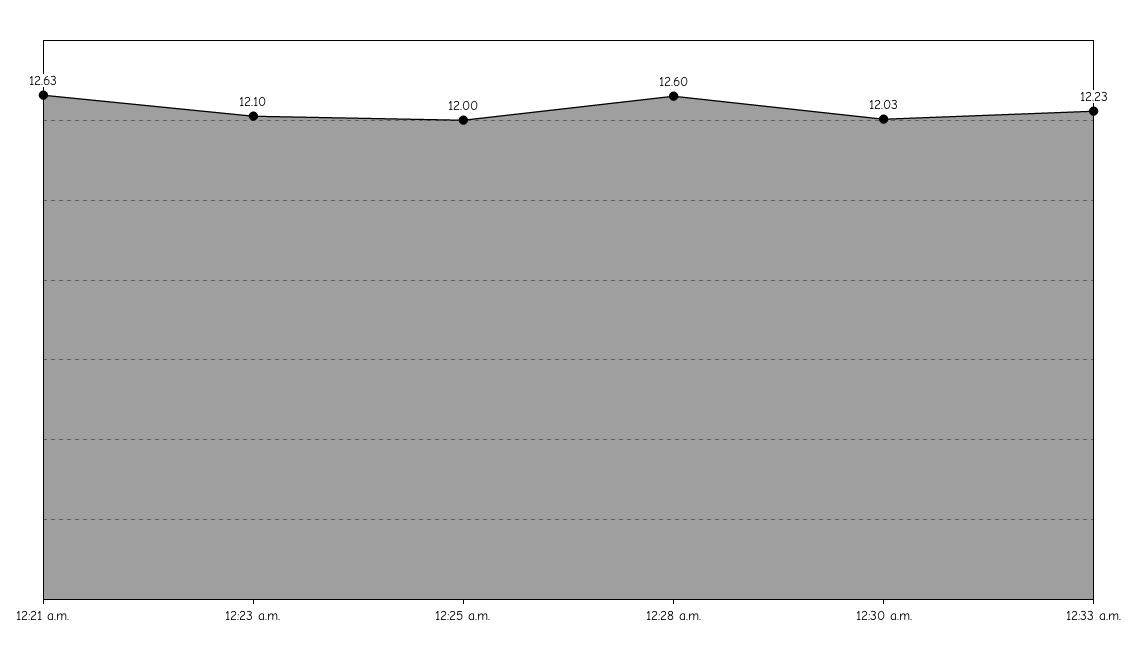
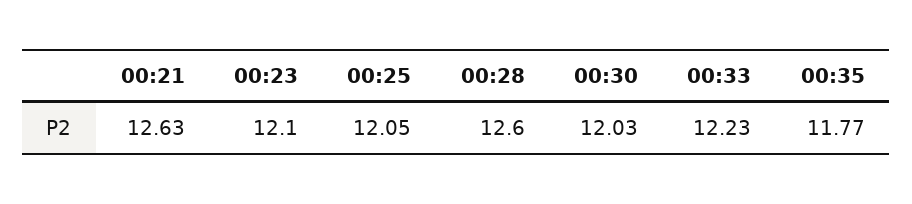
12:25 a.m.: 12 -> 12.05
00:35: none -> 11.77

